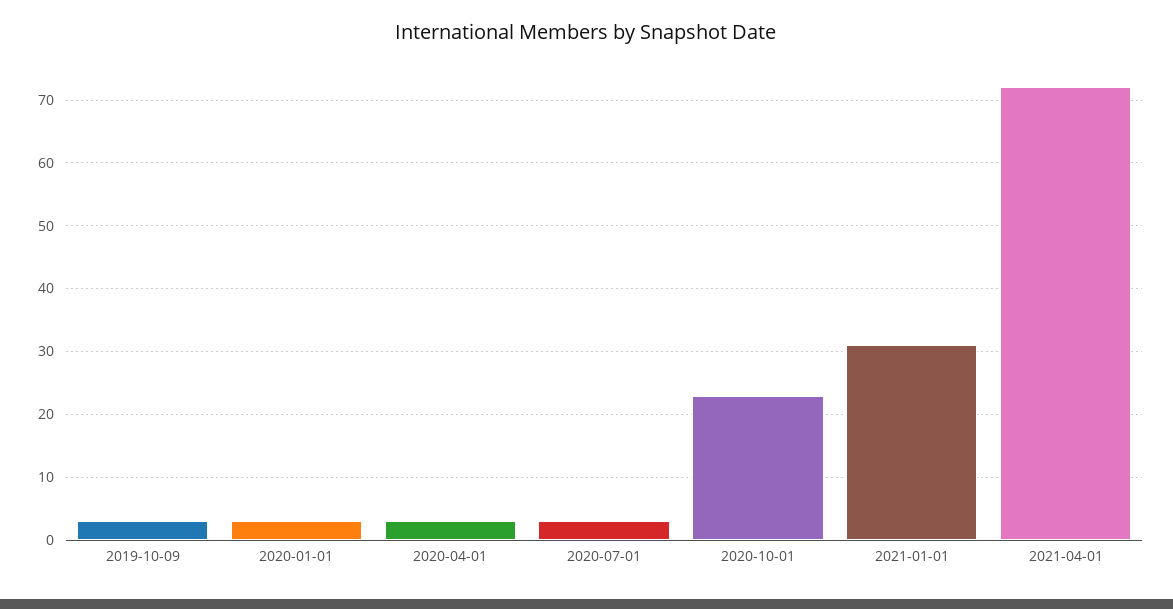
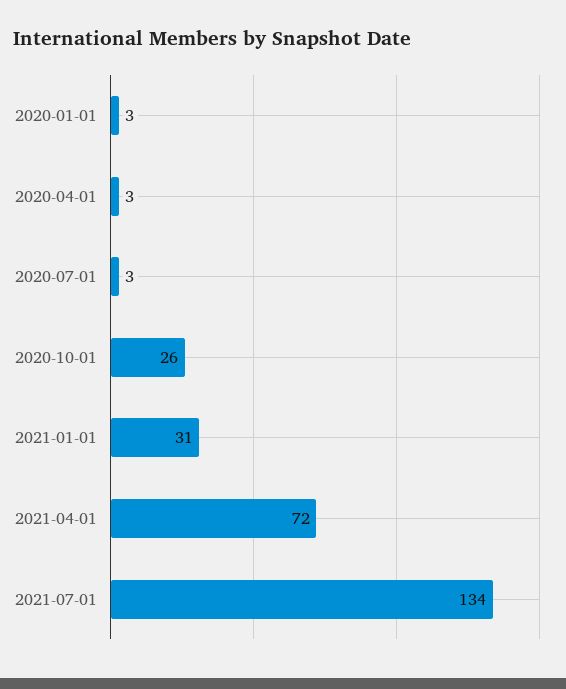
2019-10-09: 3 -> none
2020-10-01: 23 -> 26
2021-07-01: none -> 134

